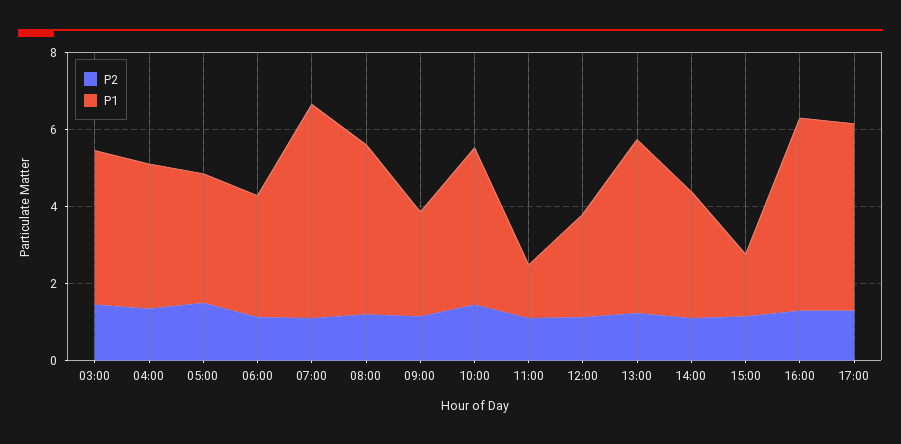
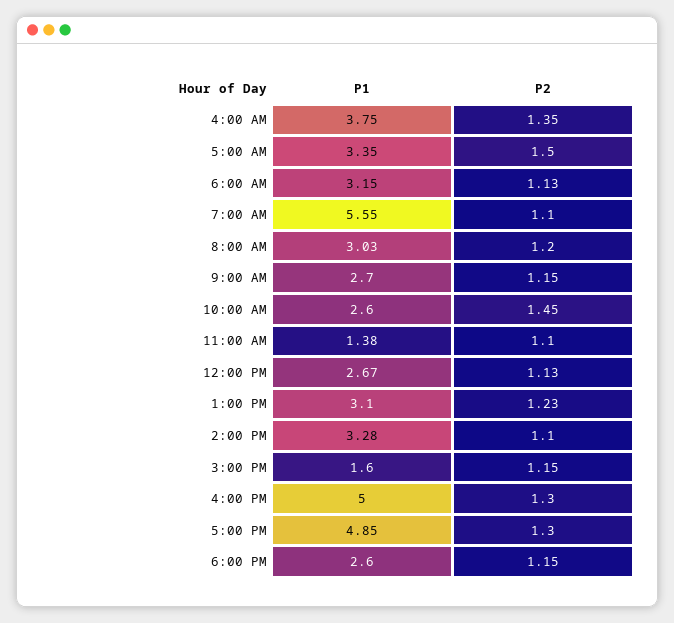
P2, 03:00: 1.5 -> none
P1, 03:00: 4 -> none
P1, 08:00: 4.5 -> 3.03
P1, 10:00: 4 -> 2.6
P1, 13:00: 4.5 -> 3.1
P1, 6:00 PM: none -> 2.6
P2, 6:00 PM: none -> 1.15

